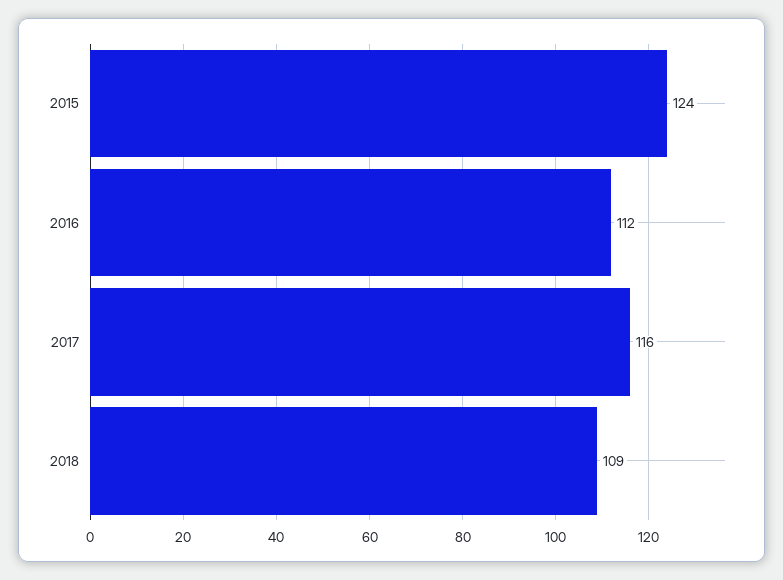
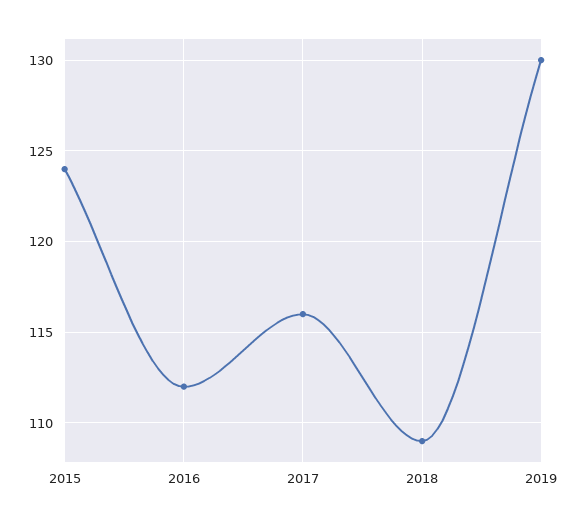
2019: none -> 130

